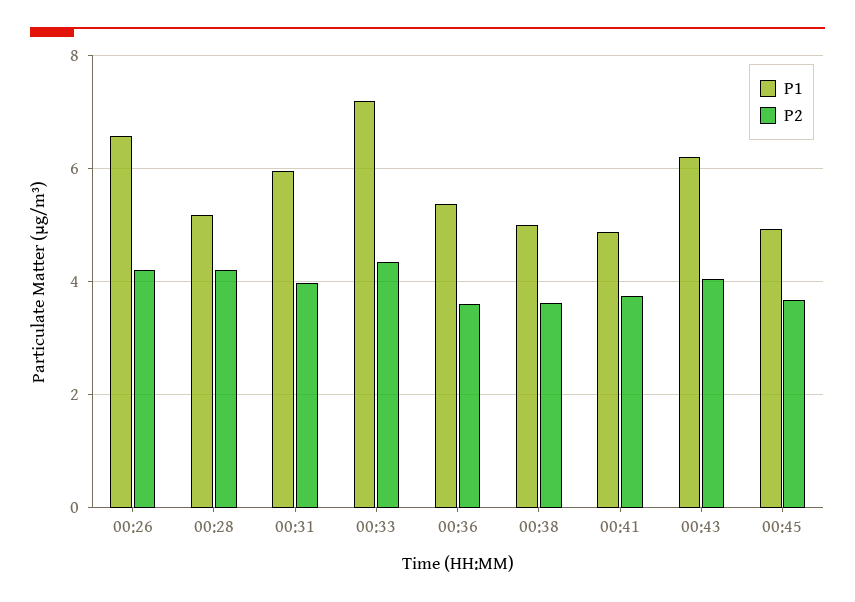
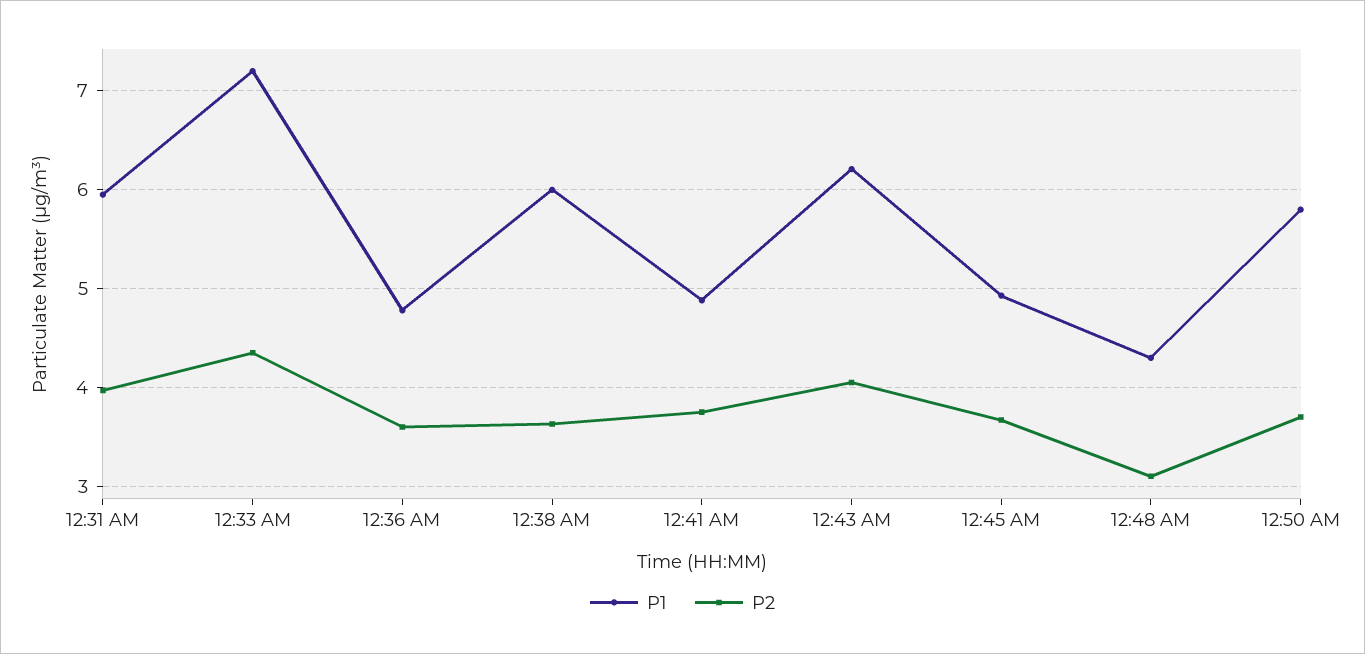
P1, 00:26: 6.6 -> none
P2, 00:26: 4.2 -> none
P1, 00:28: 5.2 -> none
P2, 00:28: 4.2 -> none
P1, 00:36: 5.4 -> 4.8
P1, 00:38: 5 -> 6
P1, 12:48 AM: none -> 4.3
P2, 12:48 AM: none -> 3.1
P1, 12:50 AM: none -> 5.8
P2, 12:50 AM: none -> 3.7

